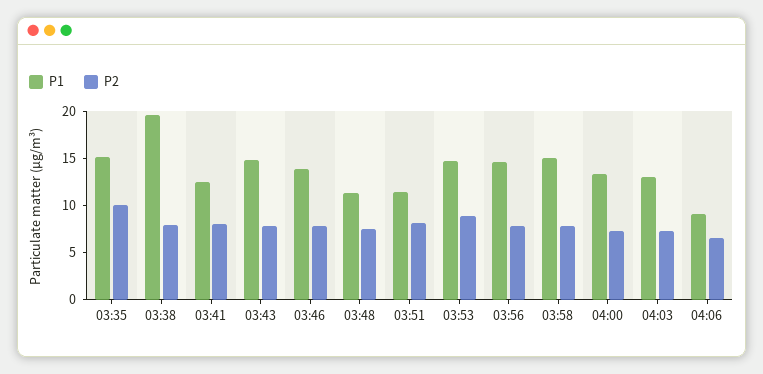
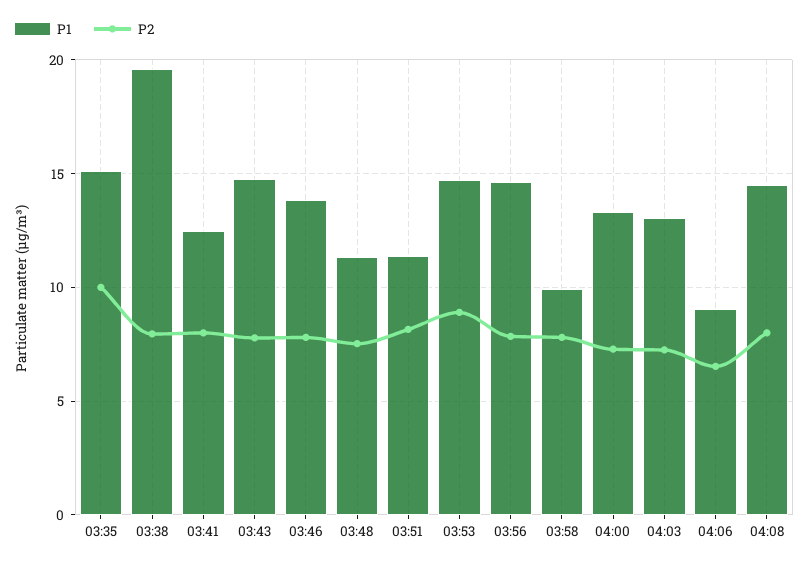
P1, 03:58: 15 -> 10
P1, 04:08: none -> 14.5
P2, 04:08: none -> 8

